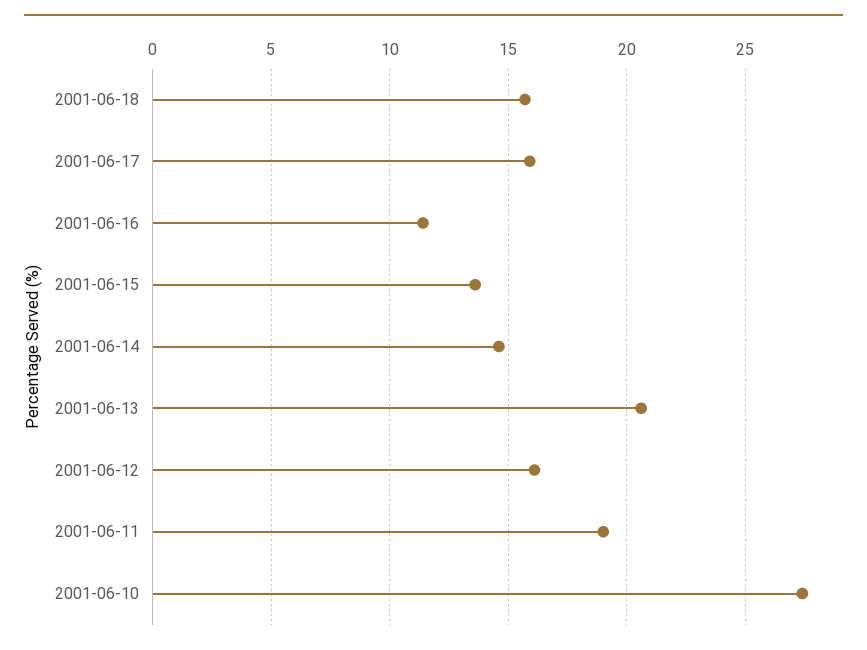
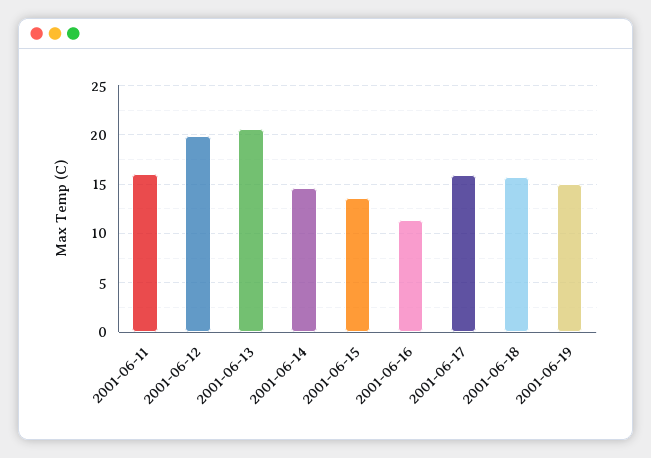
2001-06-12: 16 -> 20
2001-06-11: 19 -> 16
2001-06-10: 27.5 -> none
2001-06-19: none -> 15

